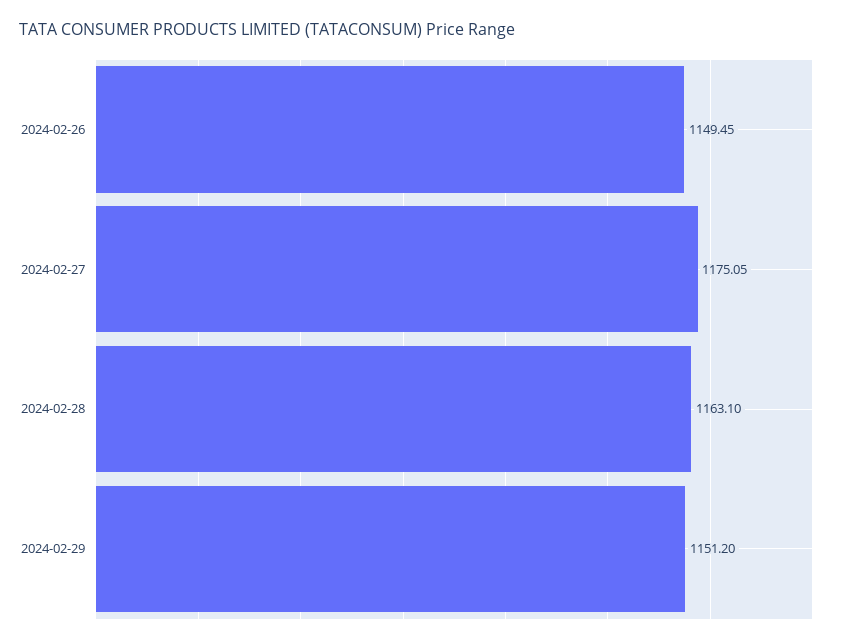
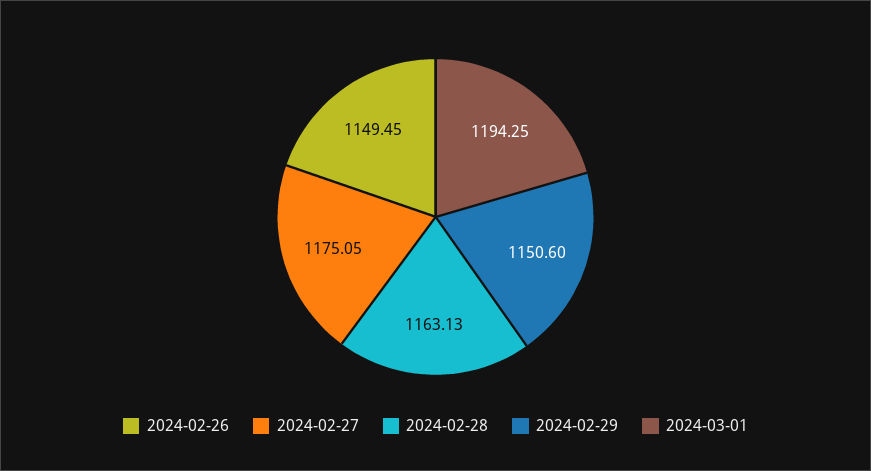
2024-02-28: 1163.1 -> 1163.13
2024-02-29: 1151.2 -> 1150.6
2024-03-01: none -> 1194.25

